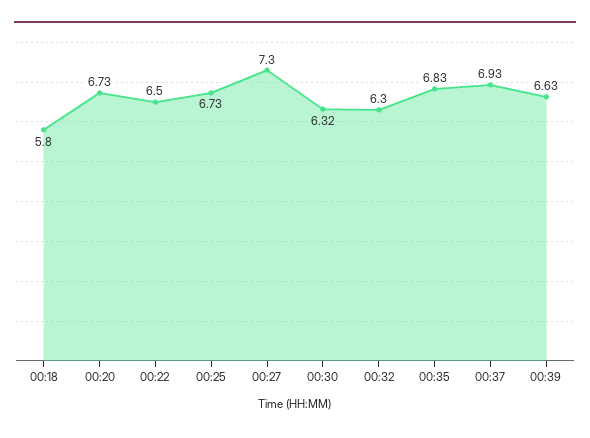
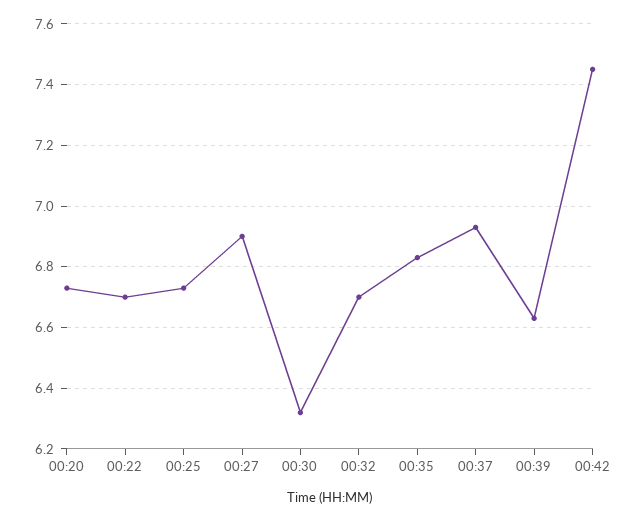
00:18: 5.8 -> none
00:22: 6.5 -> 6.7
00:27: 7.3 -> 6.9
00:32: 6.3 -> 6.7
00:42: none -> 7.45

